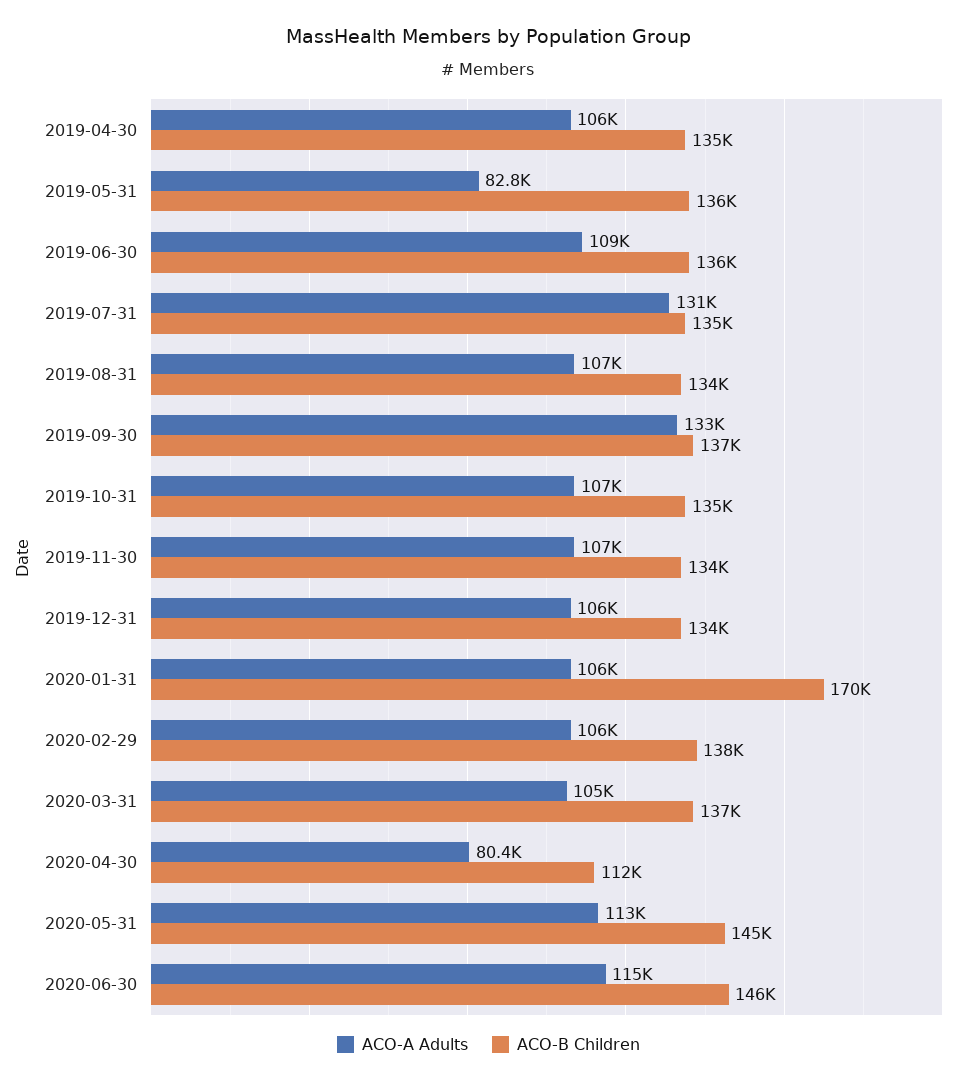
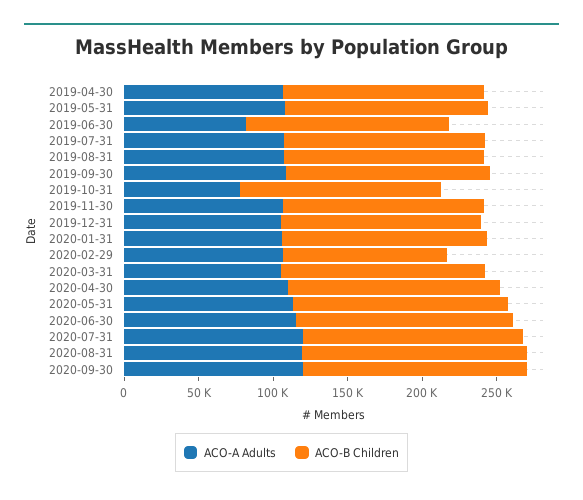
ACO-A Adults, 2019-05-31: 82800 -> 110000
ACO-A Adults, 2019-06-30: 109000 -> 80000
ACO-A Adults, 2019-07-31: 131000 -> 110000
ACO-A Adults, 2019-09-30: 133000 -> 110000
ACO-A Adults, 2019-10-31: 107000 -> 80000
ACO-B Children, 2020-01-31: 170000 -> 140000
ACO-B Children, 2020-02-29: 138000 -> 110000
ACO-A Adults, 2020-04-30: 80400 -> 110000
ACO-B Children, 2020-04-30: 112000 -> 140000
ACO-A Adults, 2020-07-31: none -> 120000
ACO-B Children, 2020-07-31: none -> 150000
ACO-A Adults, 2020-08-31: none -> 120000
ACO-B Children, 2020-08-31: none -> 150000
ACO-A Adults, 2020-09-30: none -> 120000
ACO-B Children, 2020-09-30: none -> 150000

